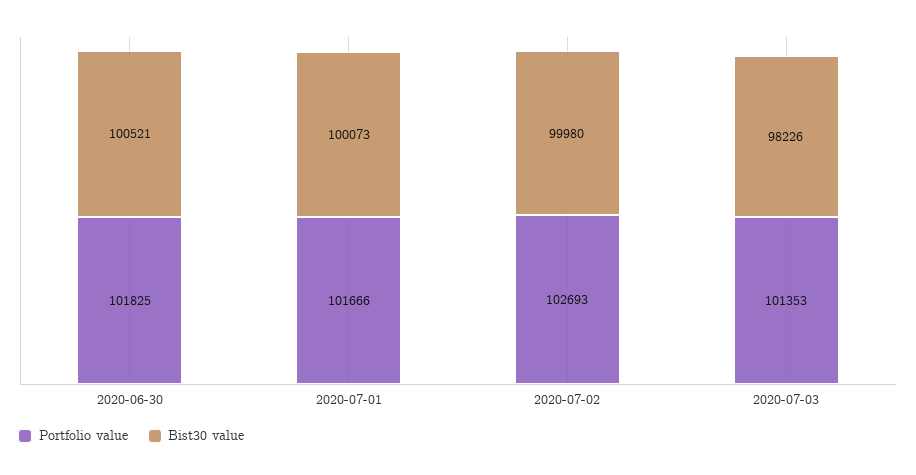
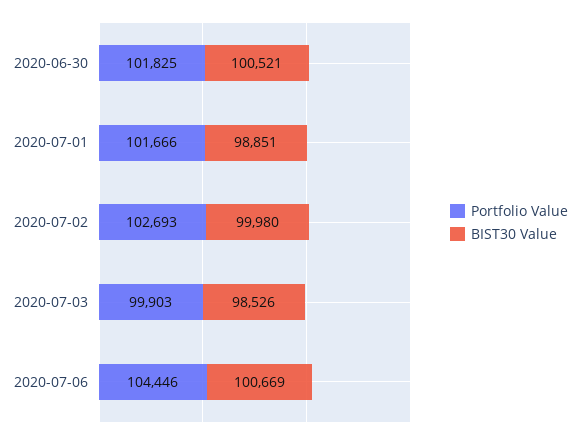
Bist30 value, 2020-07-01: 100073 -> 98851
Portfolio value, 2020-07-03: 101353 -> 99903
Bist30 value, 2020-07-03: 98226 -> 98526
Portfolio value, 2020-07-06: none -> 104446
Bist30 value, 2020-07-06: none -> 100669

